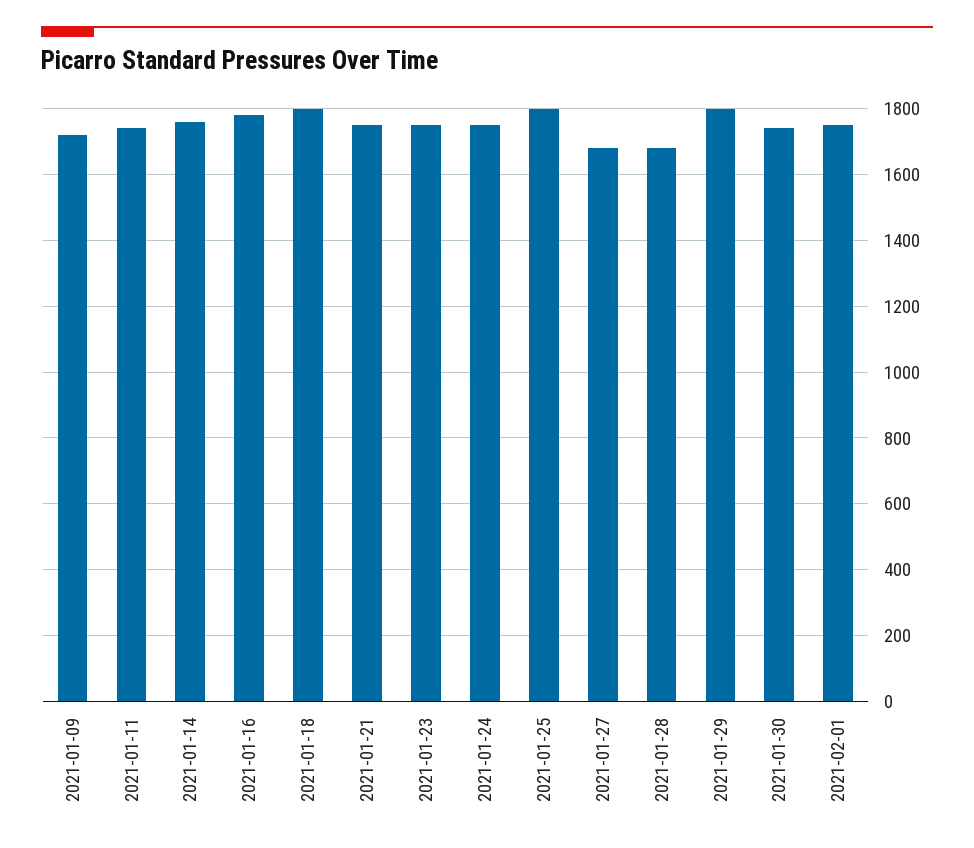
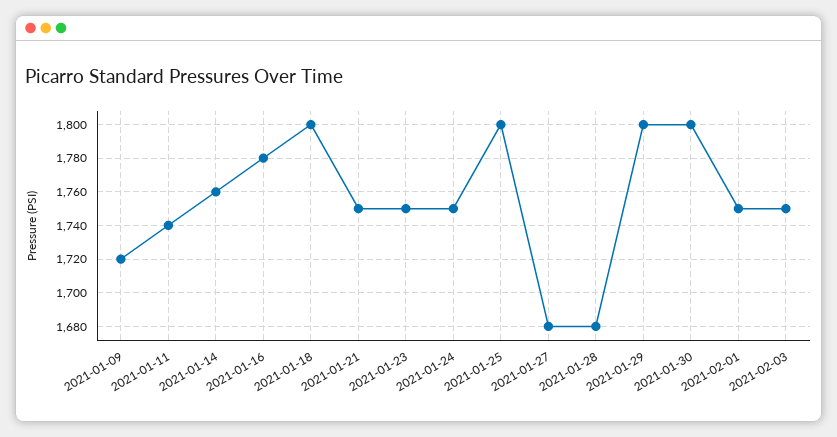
2021-01-30: 1740 -> 1800
2021-02-03: none -> 1750

